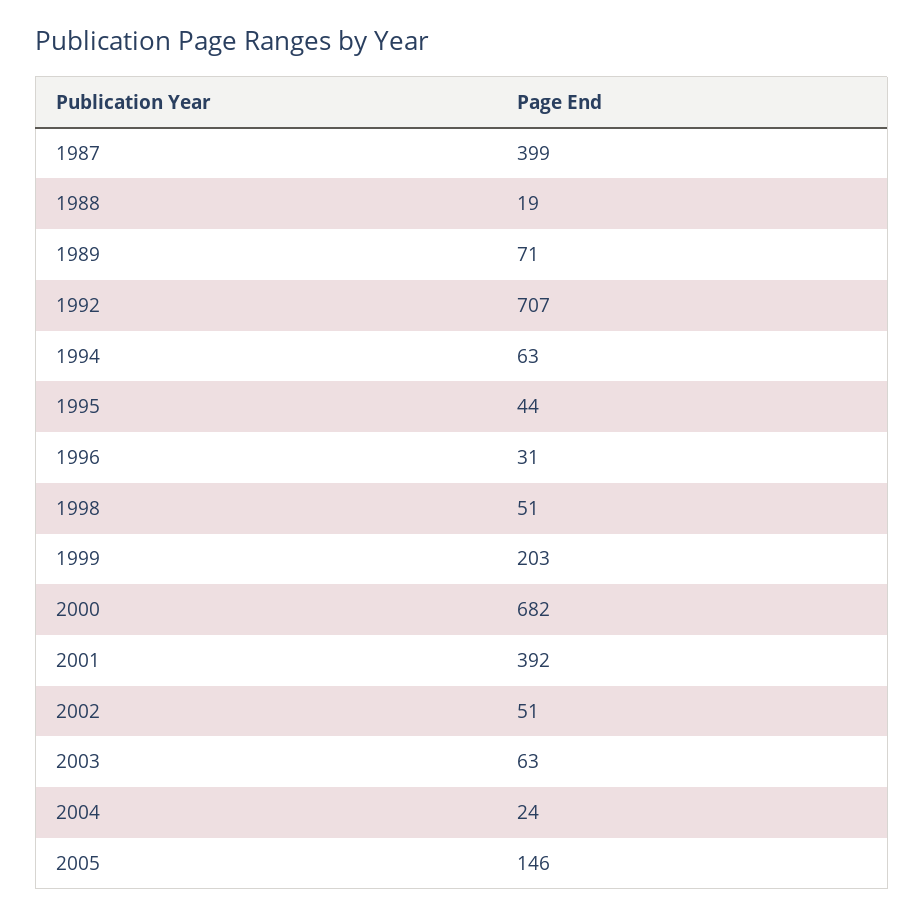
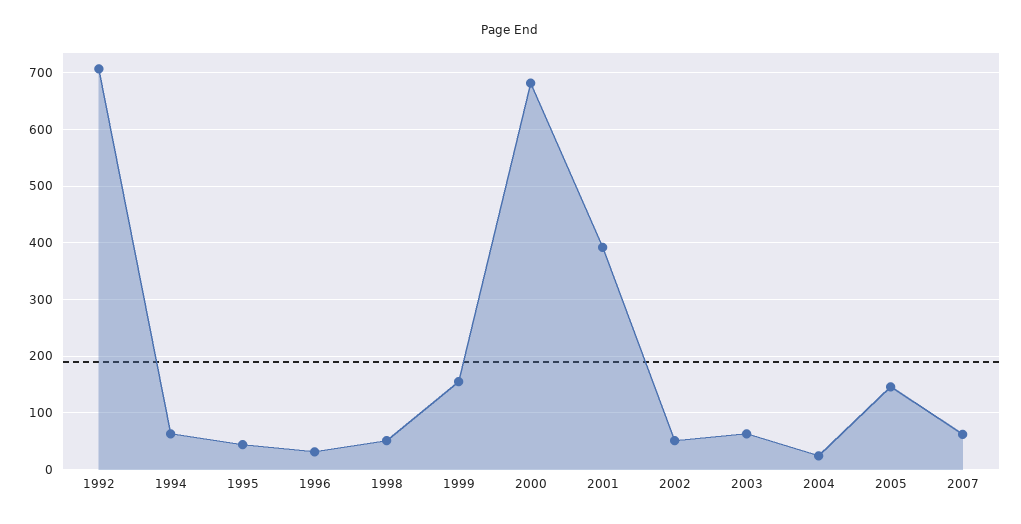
1987: 399 -> none
1988: 19 -> none
1989: 71 -> none
1999: 203 -> 160
2007: none -> 60

